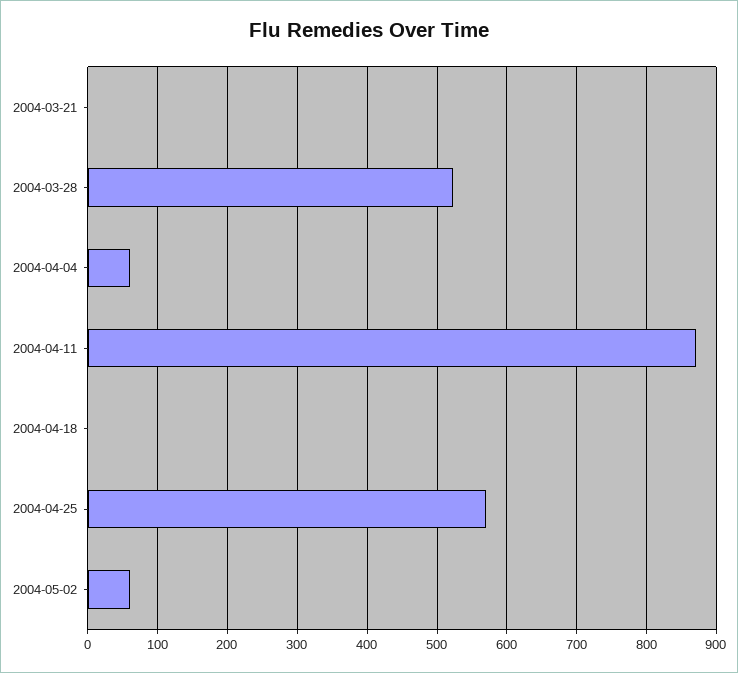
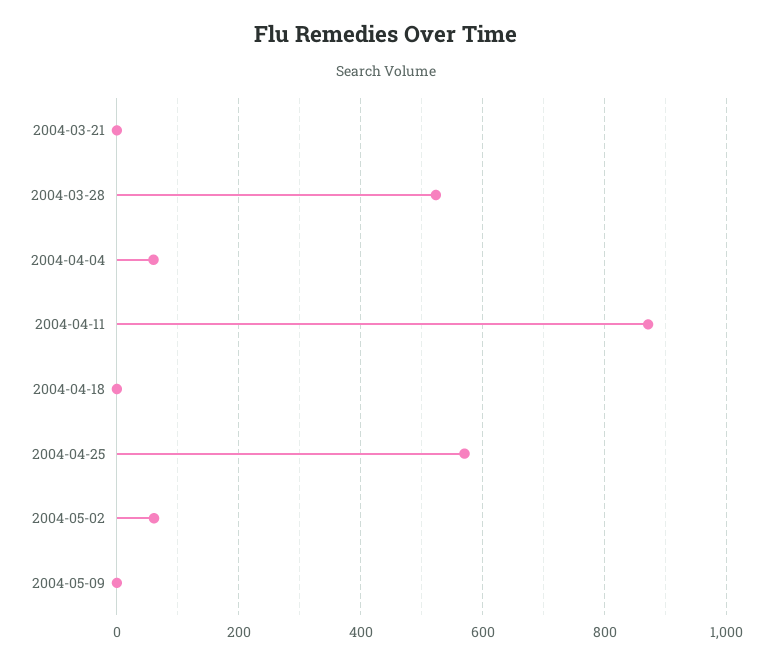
2004-05-09: none -> 0

